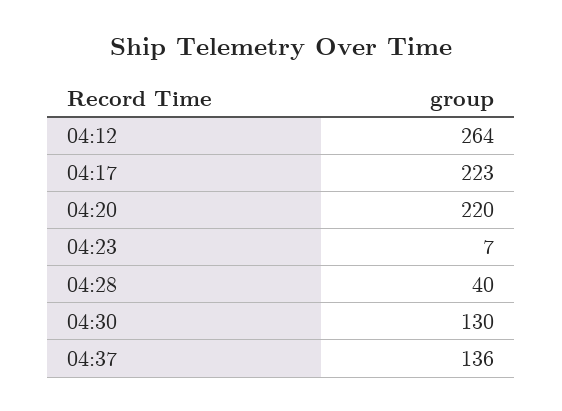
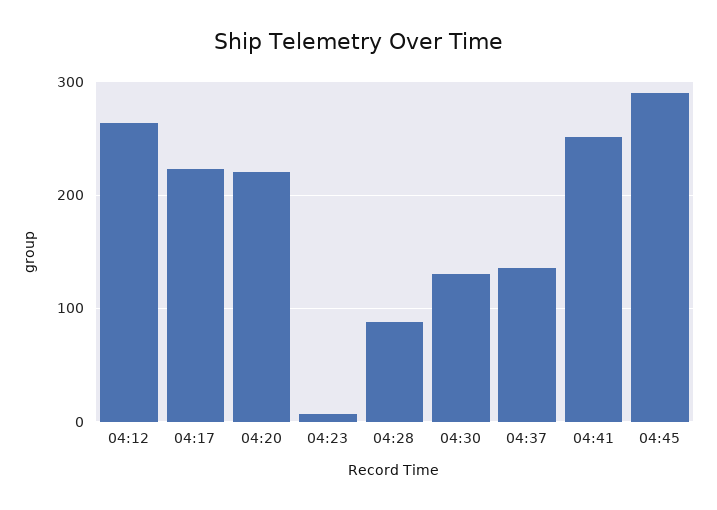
04:28: 40 -> 90
04:41: none -> 250
04:45: none -> 290

